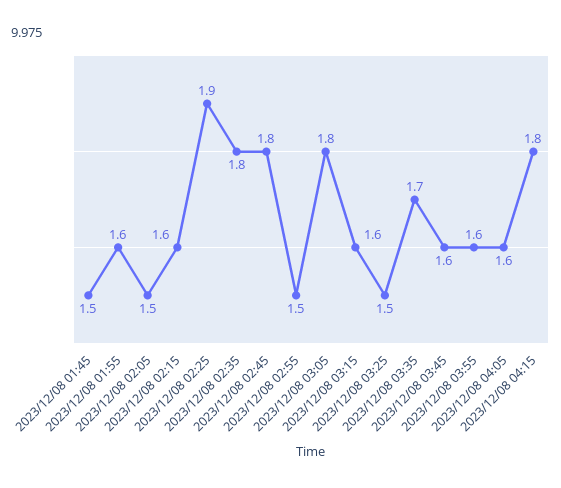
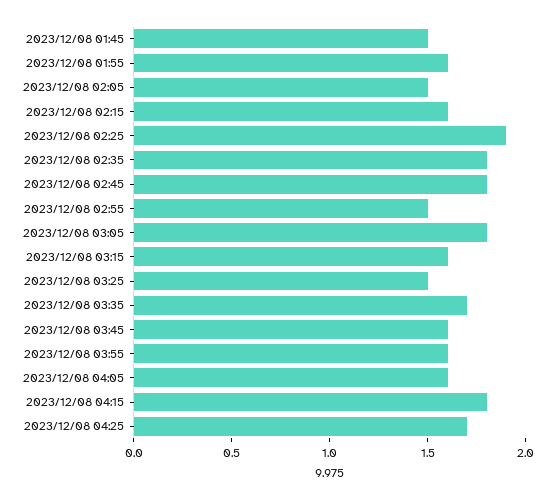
2023/12/08 04:25: none -> 1.7

